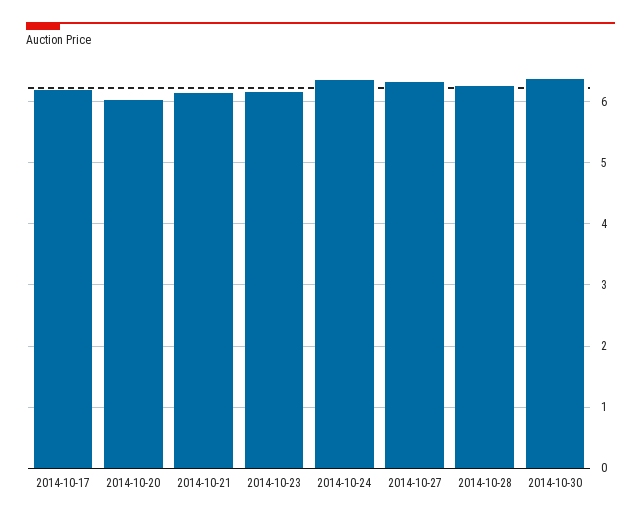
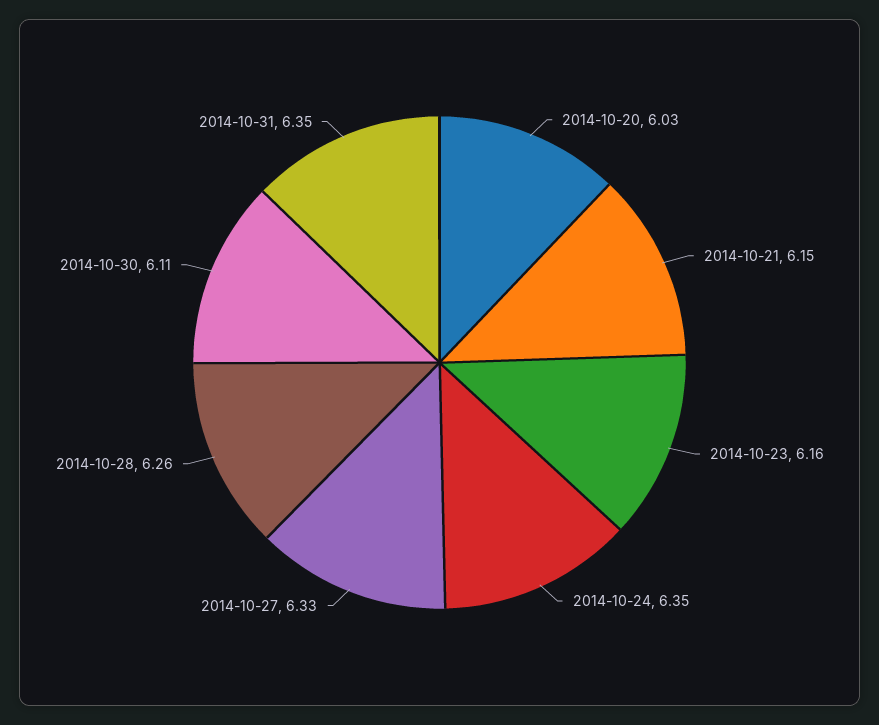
2014-10-17: 6.2 -> none
2014-10-30: 6.4 -> 6.11
2014-10-31: none -> 6.35

